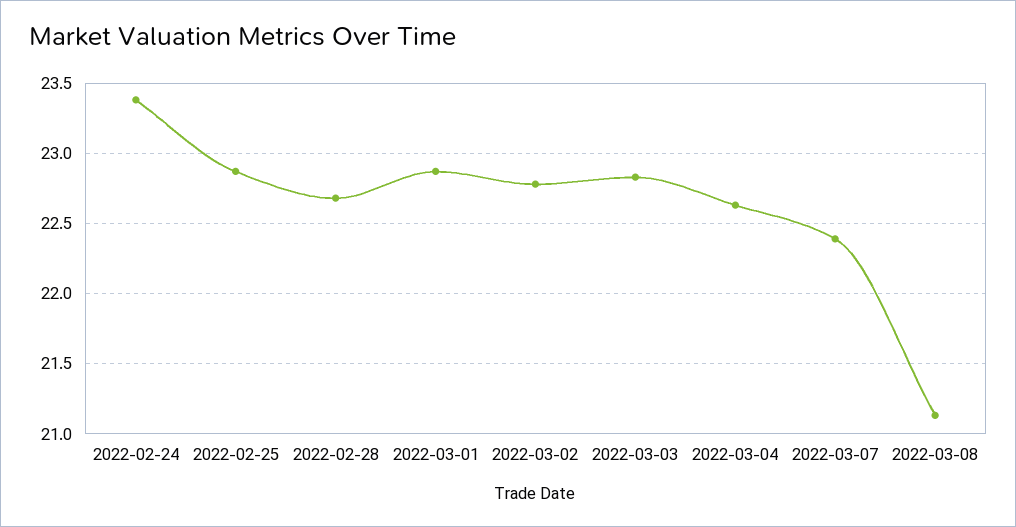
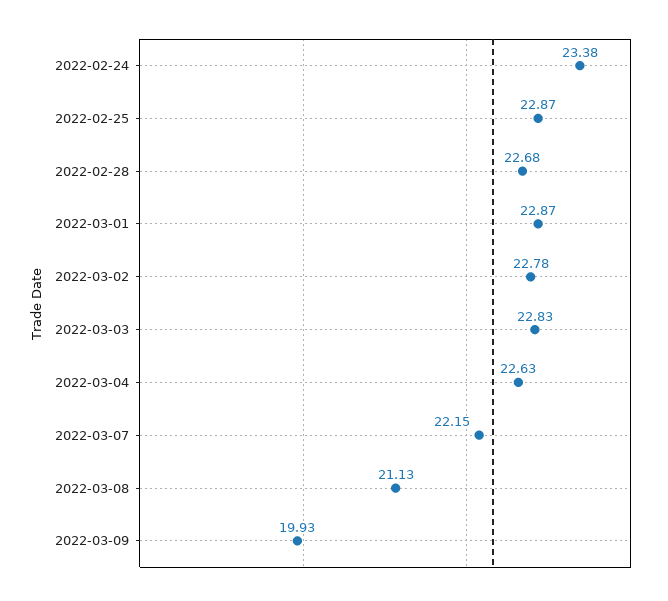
2022-03-07: 22.4 -> 22.15
2022-03-09: none -> 19.93

